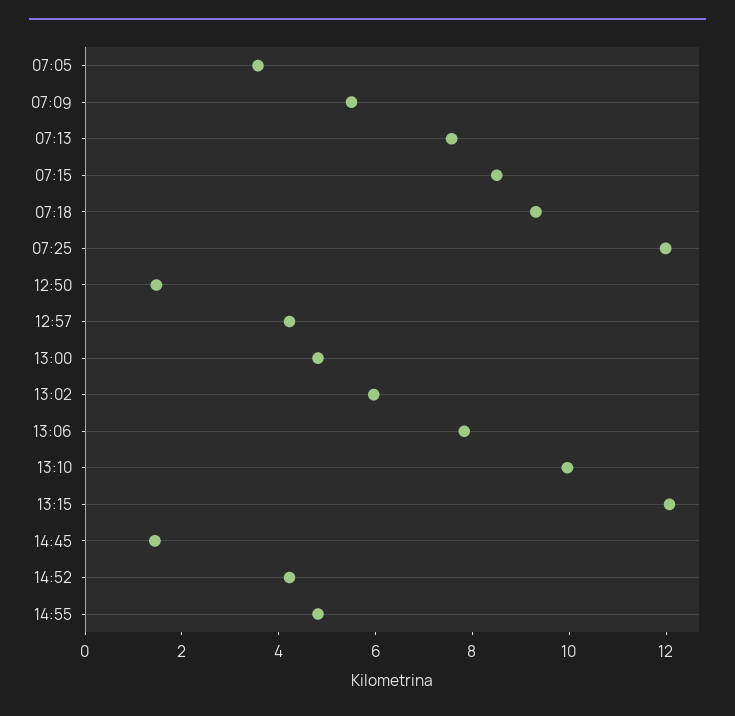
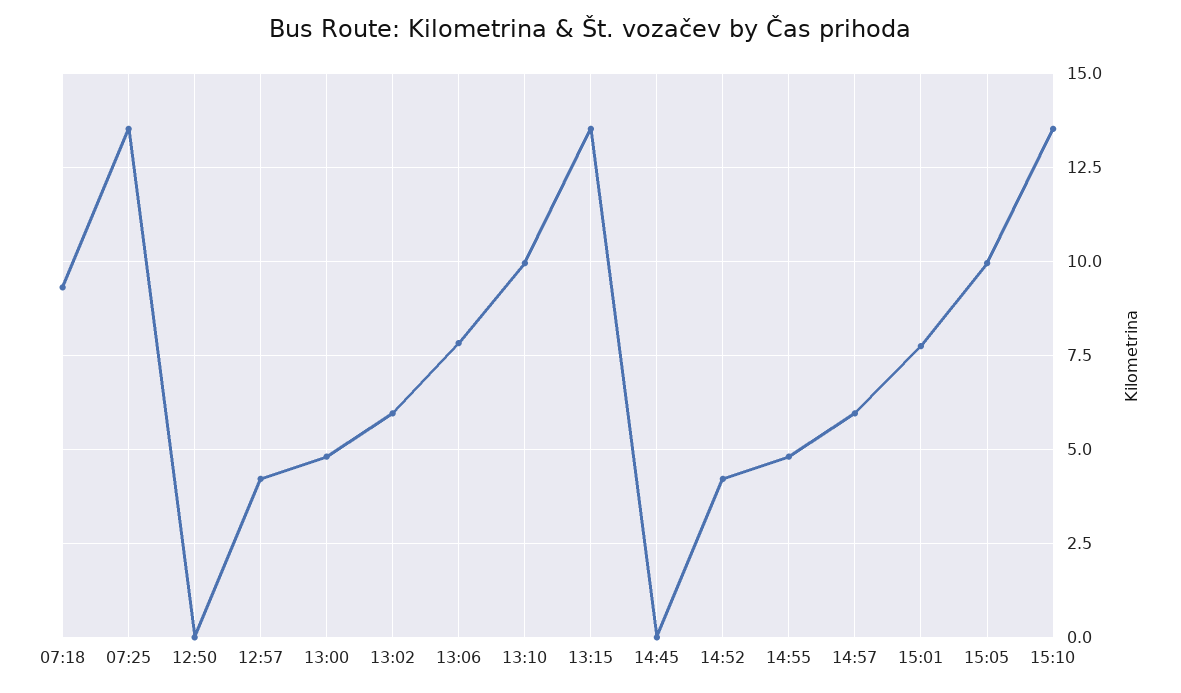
07:05: 3.5 -> none
07:09: 5.5 -> none
07:13: 7.5 -> none
07:15: 8.5 -> none
07:25: 12 -> 13.5
12:50: 1.5 -> 0
13:15: 12 -> 13.5
14:45: 1.5 -> 0
14:57: none -> 6
15:01: none -> 7.75
15:05: none -> 10
15:10: none -> 13.5

